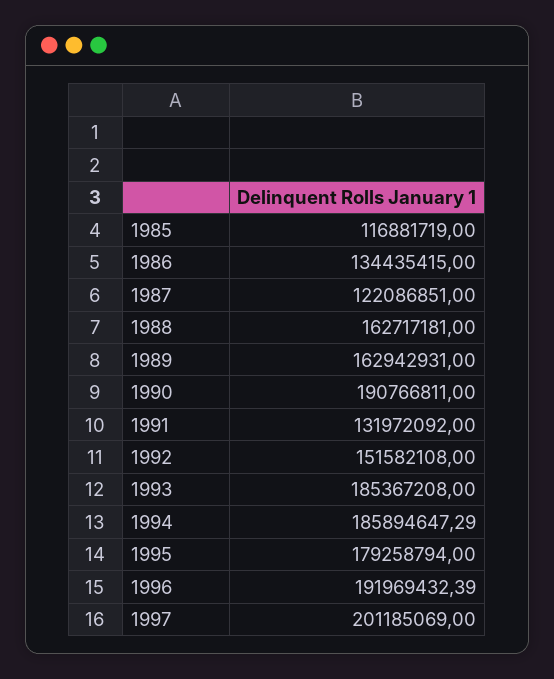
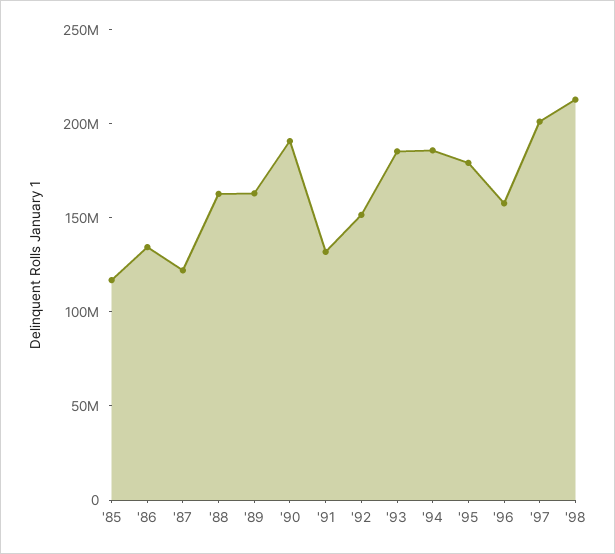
1996: 191969432.39 -> 160000000
'98: none -> 210000000

